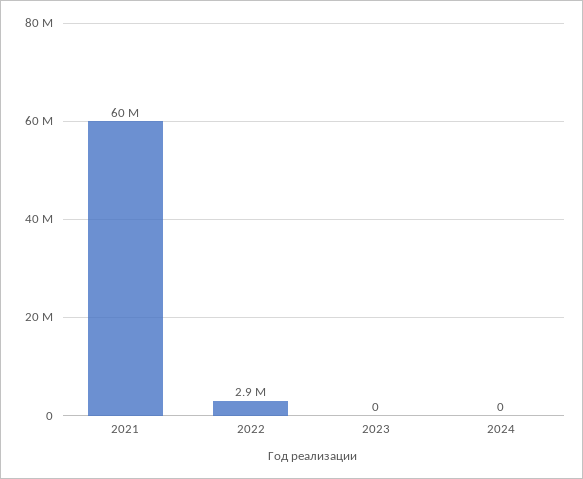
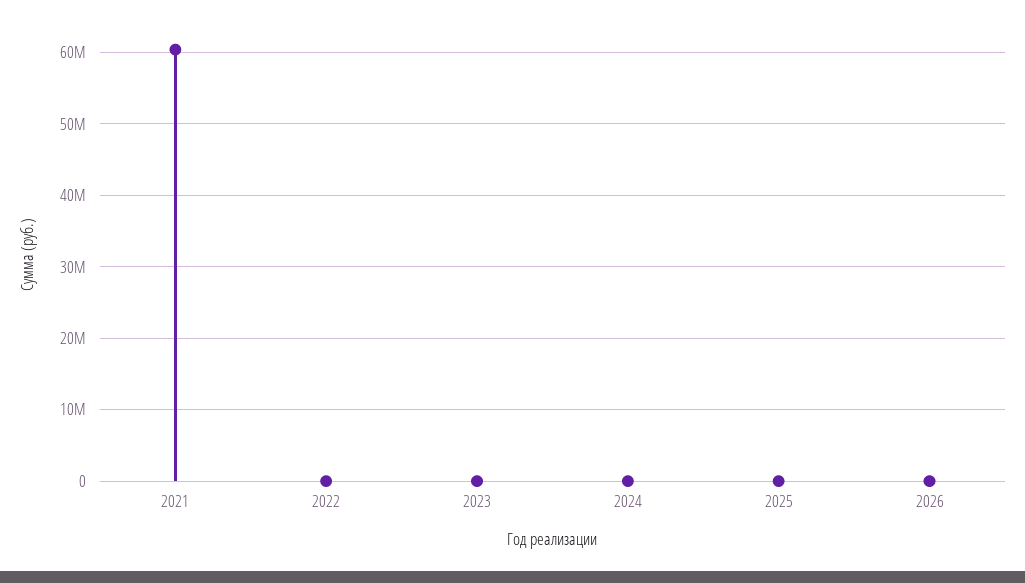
2022: 2900000 -> 0
2025: none -> 0
2026: none -> 0

